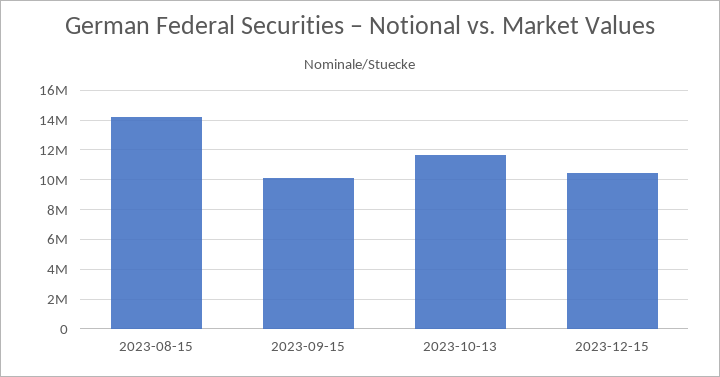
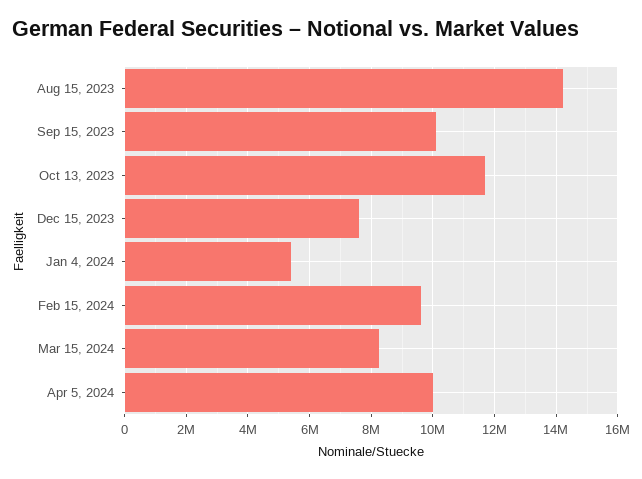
2023-12-15: 10500000 -> 7600000
Jan 4, 2024: none -> 5400000
Feb 15, 2024: none -> 9600000
Mar 15, 2024: none -> 8200000
Apr 5, 2024: none -> 10000000

